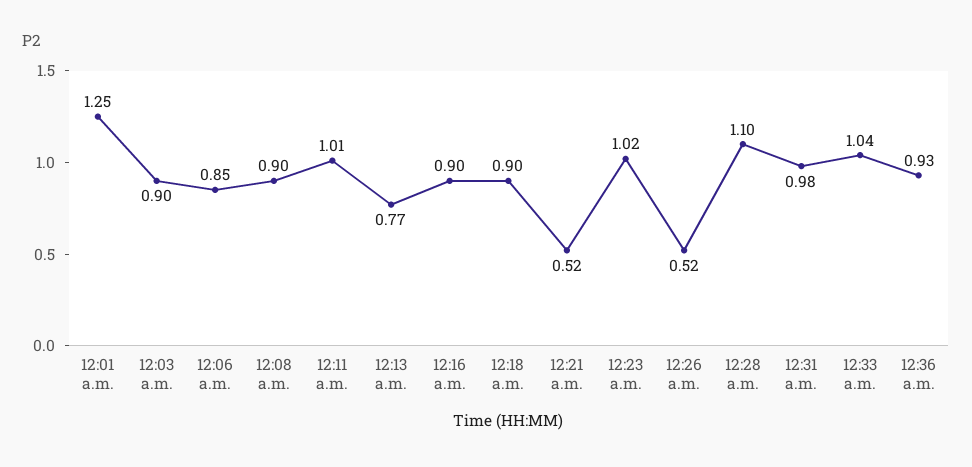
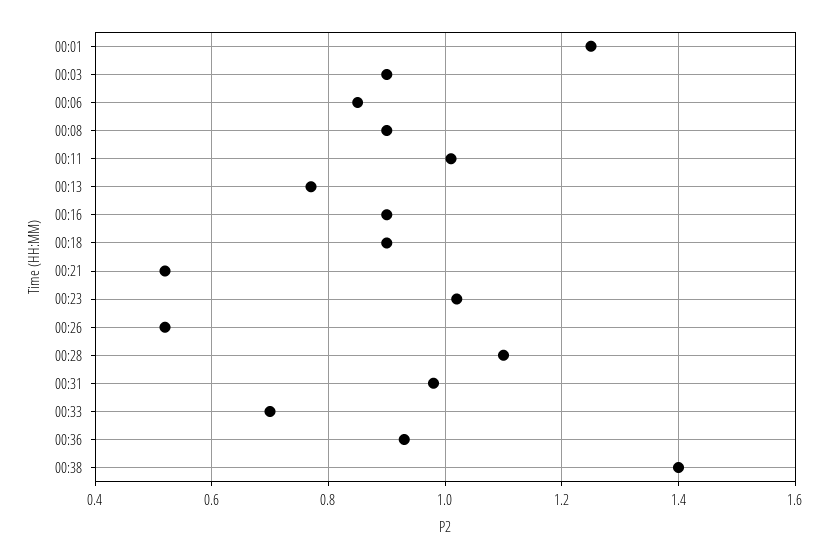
12:33 a.m.: 1.04 -> 0.7
00:38: none -> 1.4

